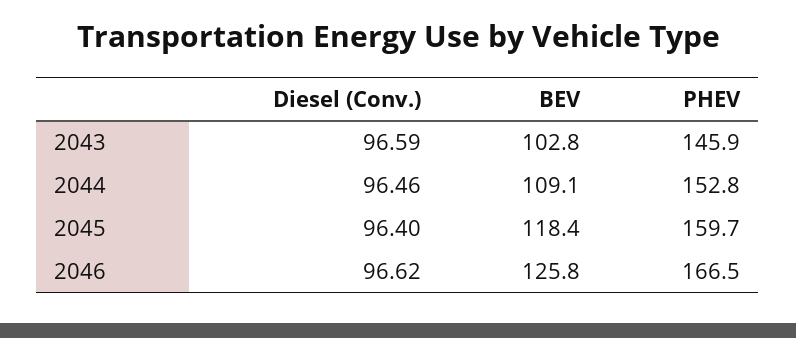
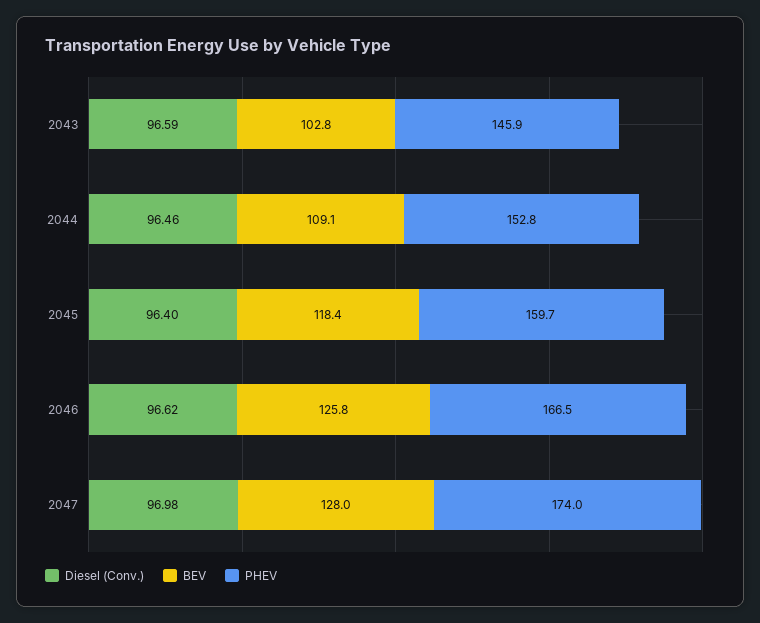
Diesel (Conv.), 2047: none -> 96.98
BEV, 2047: none -> 128
PHEV, 2047: none -> 174

